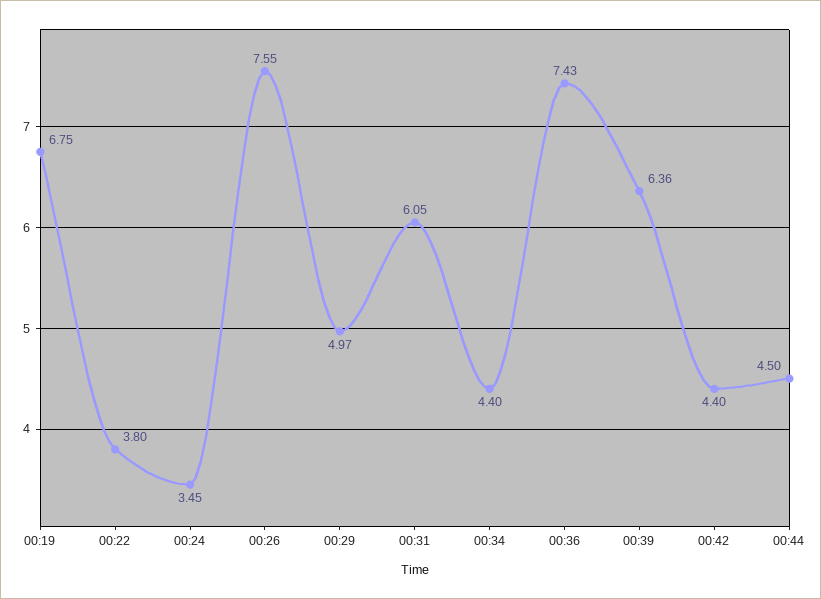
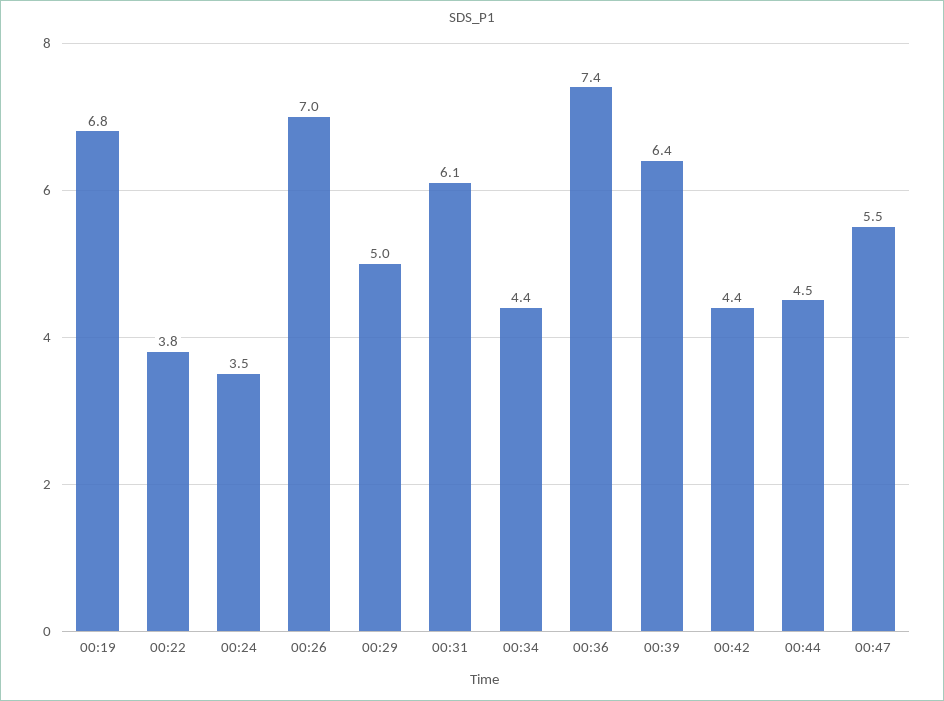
00:26: 7.55 -> 7
00:47: none -> 5.5

